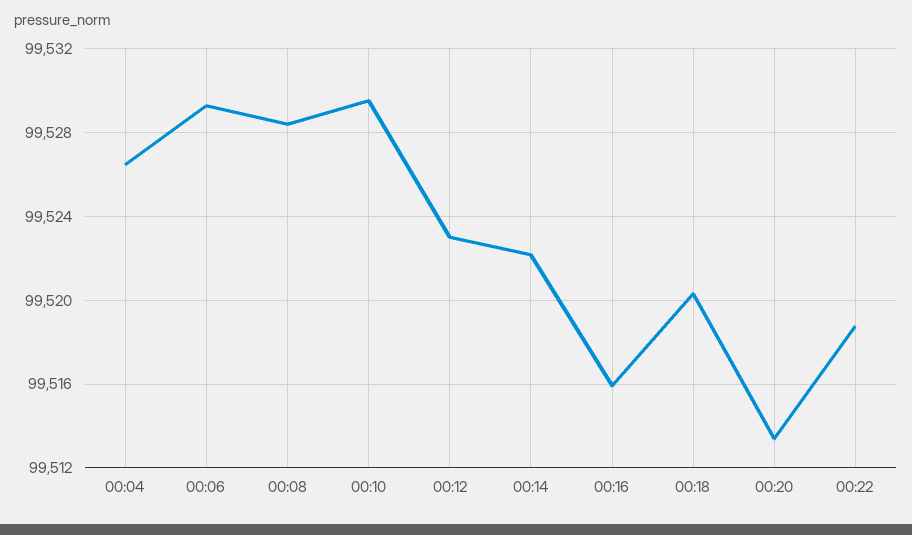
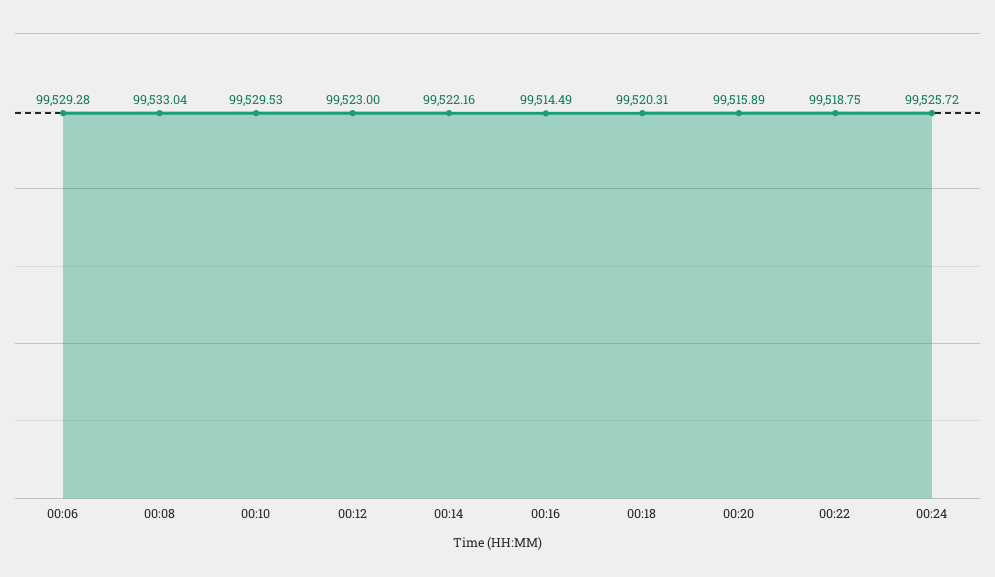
00:04: 99526.5 -> none
00:08: 99528.5 -> 99533.04
00:16: 99516 -> 99514.49
00:20: 99513.5 -> 99515.89
00:24: none -> 99525.72

